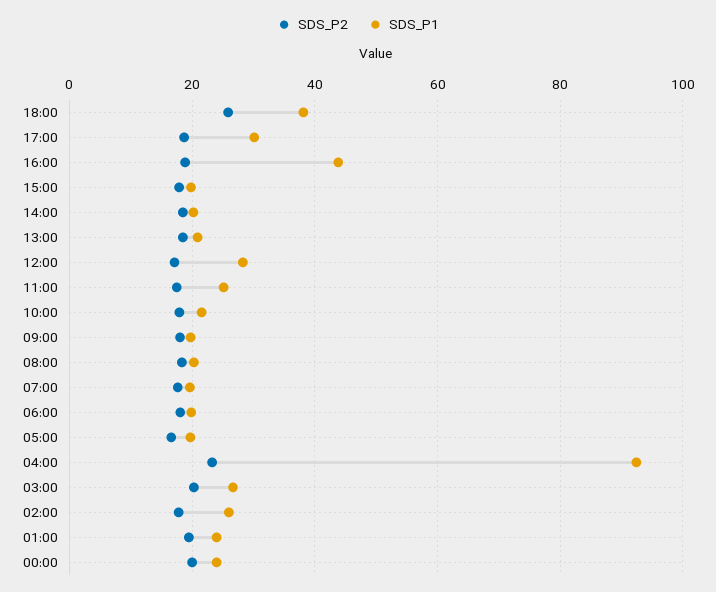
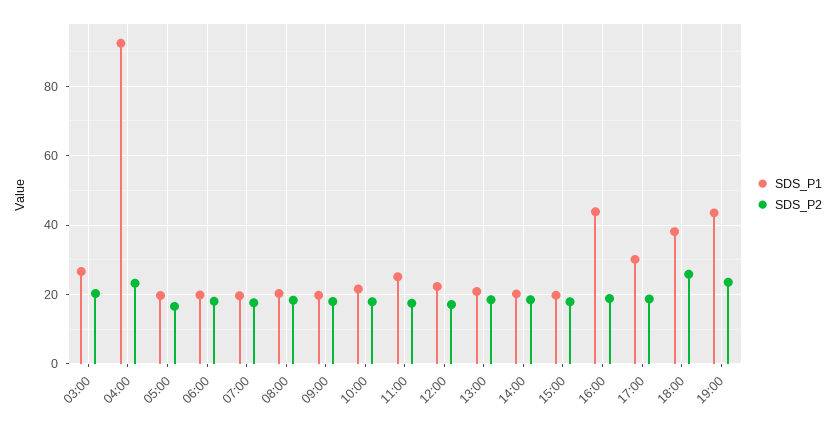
SDS_P1, 12:00: 28 -> 22
SDS_P2, 02:00: 18 -> none
SDS_P1, 02:00: 26 -> none
SDS_P2, 01:00: 20 -> none
SDS_P1, 01:00: 24 -> none
SDS_P2, 00:00: 20 -> none
SDS_P1, 00:00: 24 -> none
SDS_P1, 19:00: none -> 44
SDS_P2, 19:00: none -> 24

